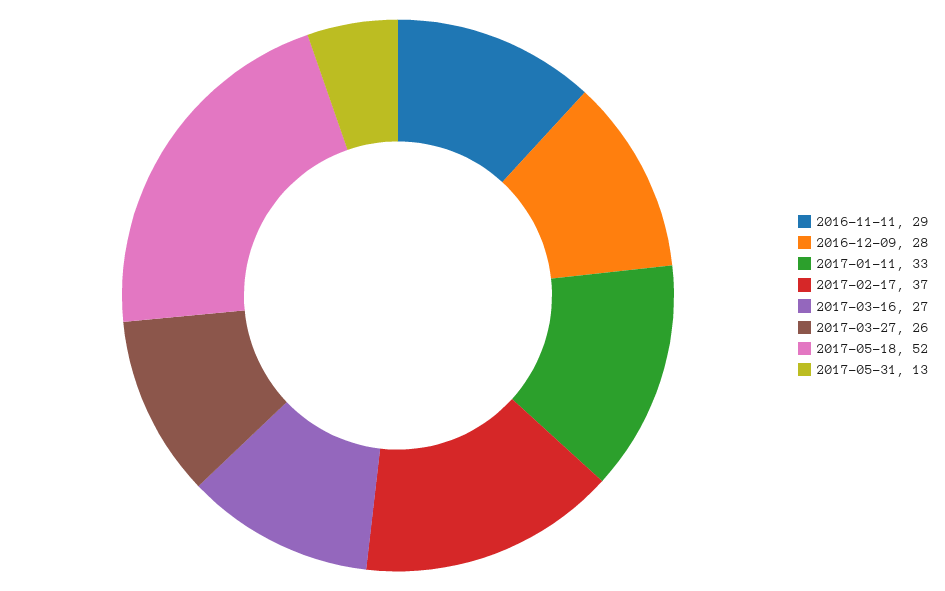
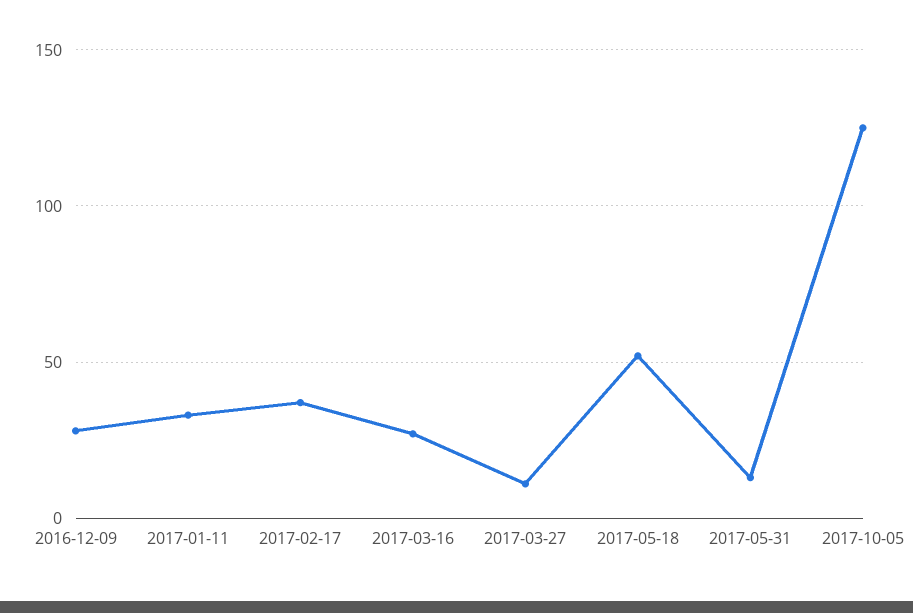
2016-11-11: 29 -> none
2017-03-27: 26 -> 10
2017-10-05: none -> 125

